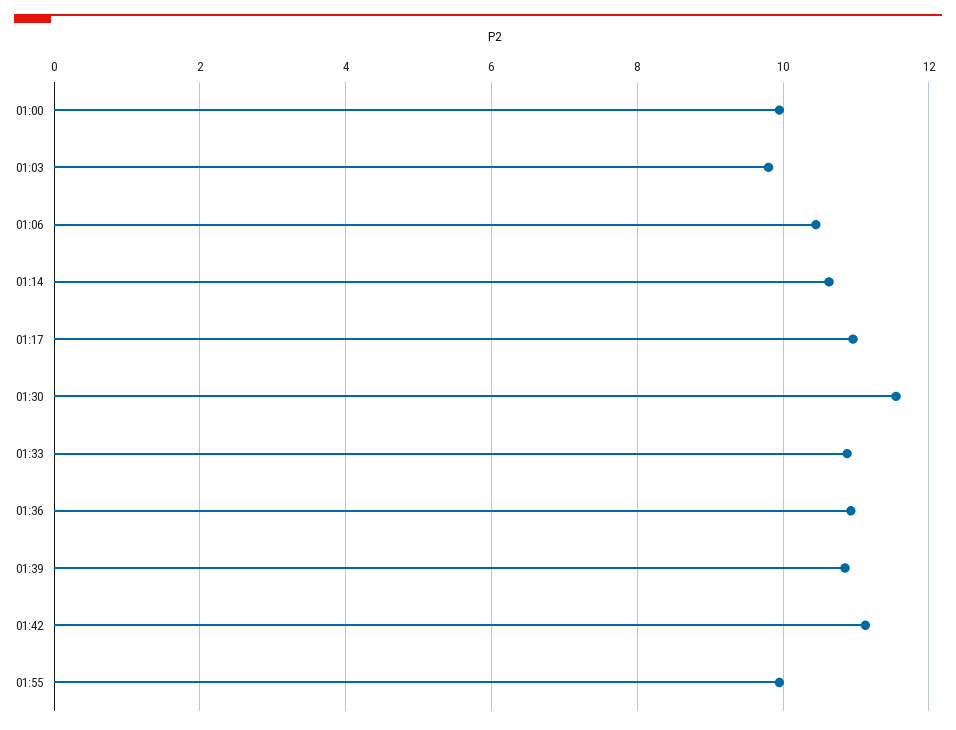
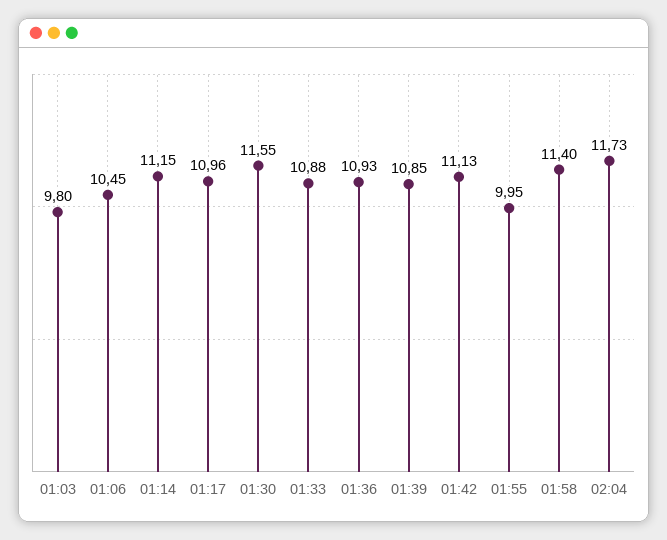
01:00: 10 -> none
01:14: 10.6 -> 11.15
01:58: none -> 11.4
02:04: none -> 11.73

